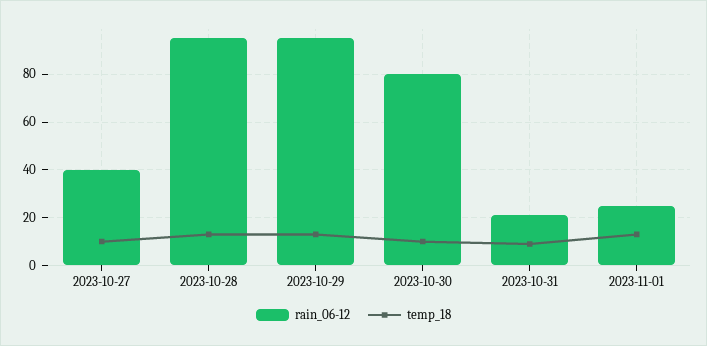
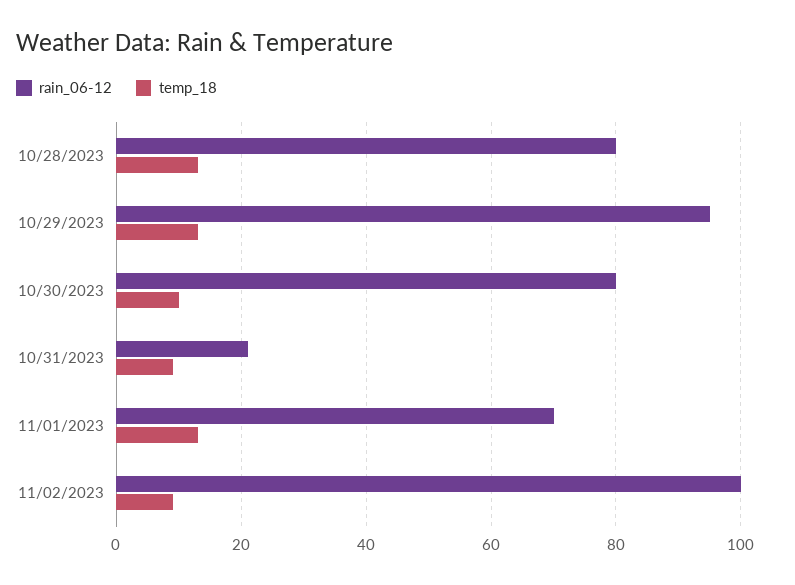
rain_06-12, 2023-10-27: 40 -> none
temp_18, 2023-10-27: 10 -> none
rain_06-12, 2023-10-28: 95 -> 80
rain_06-12, 2023-11-01: 25 -> 70
rain_06-12, 11/02/2023: none -> 100
temp_18, 11/02/2023: none -> 10

